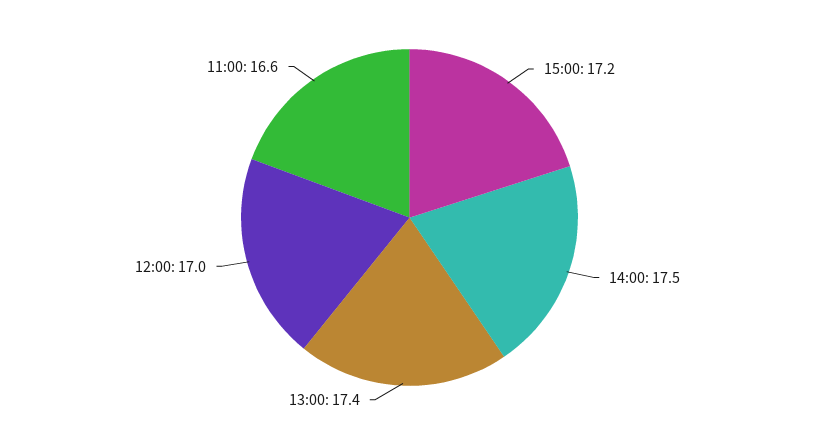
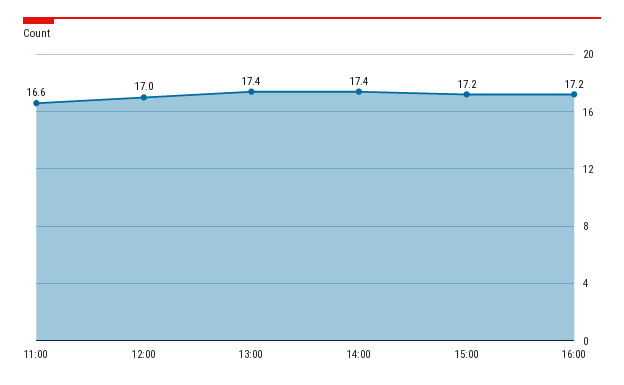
14:00: 17.5 -> 17.4
16:00: none -> 17.2

